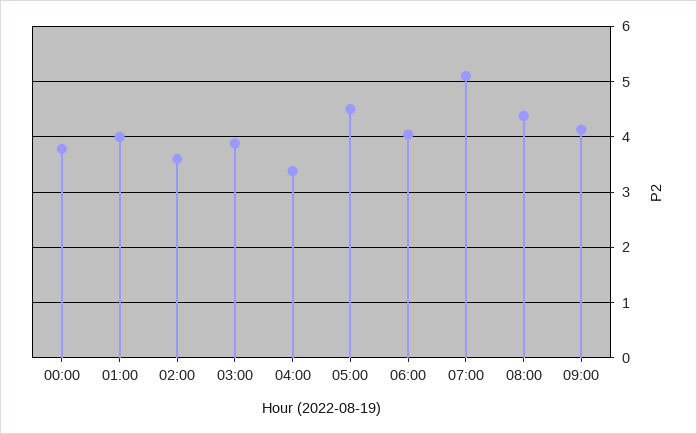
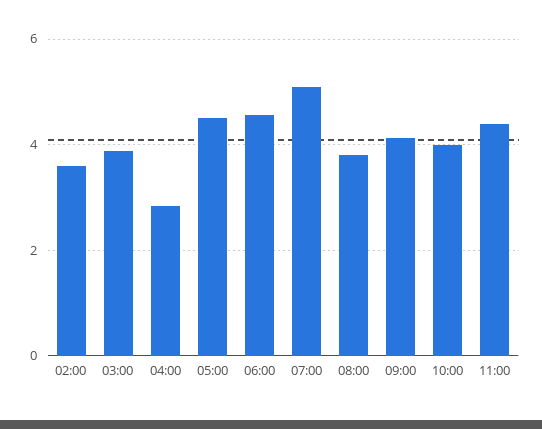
00:00: 3.8 -> none
01:00: 4 -> none
04:00: 3.4 -> 2.8
06:00: 4 -> 4.6
08:00: 4.4 -> 3.8
10:00: none -> 4
11:00: none -> 4.4

